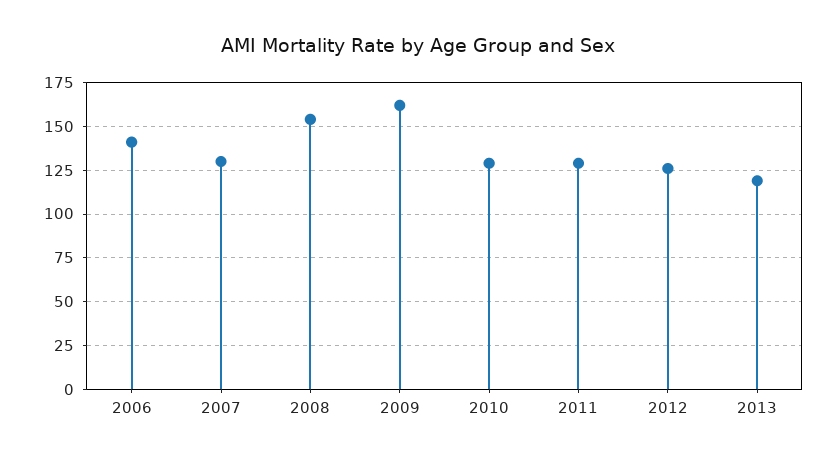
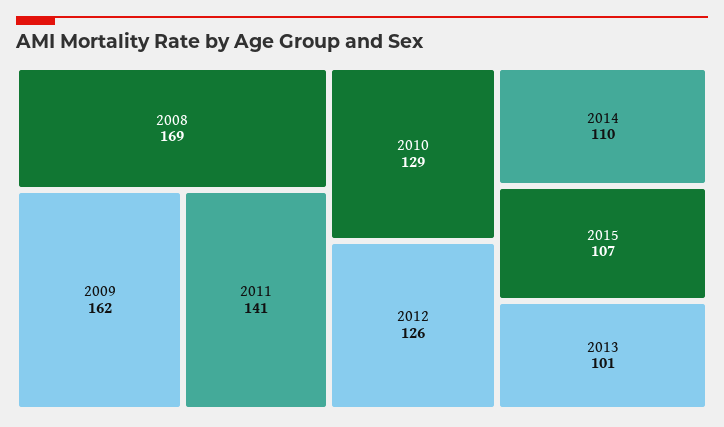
2006: 140 -> none
2007: 130 -> none
2008: 155 -> 169
2011: 130 -> 141
2013: 120 -> 101
2014: none -> 110
2015: none -> 107

